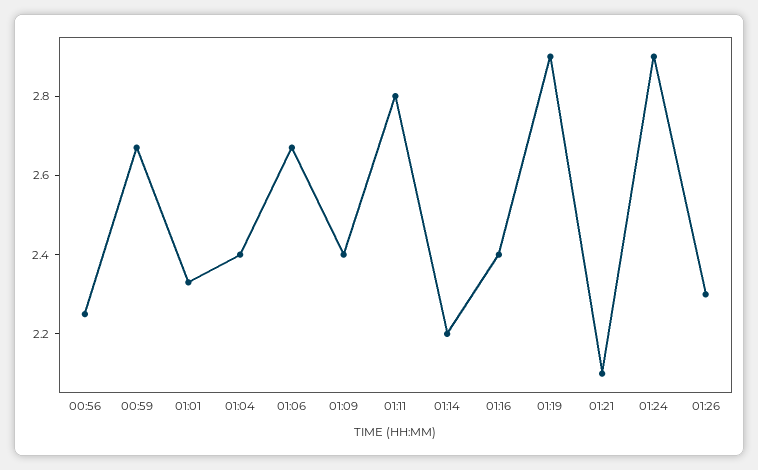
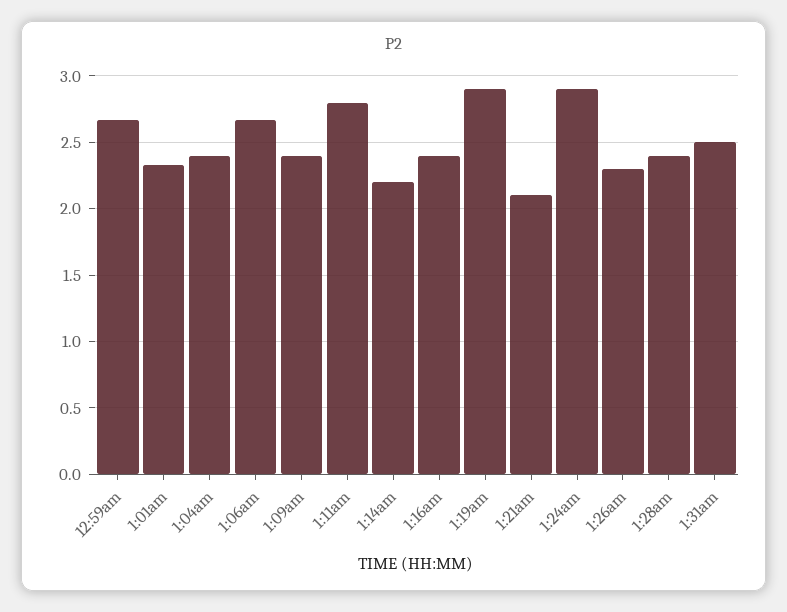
00:56: 2.25 -> none
1:28am: none -> 2.4
1:31am: none -> 2.5

